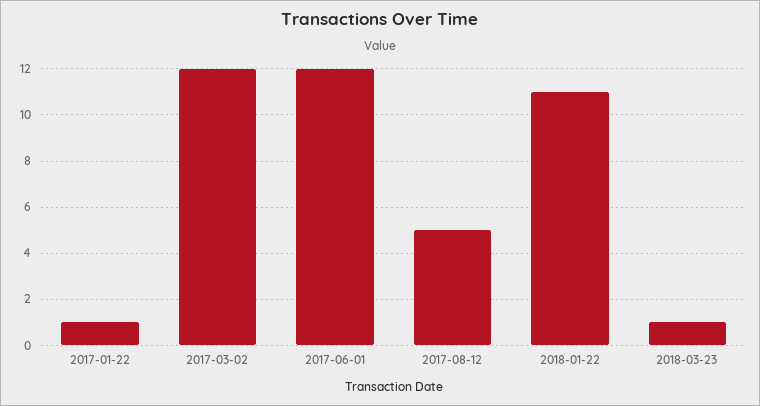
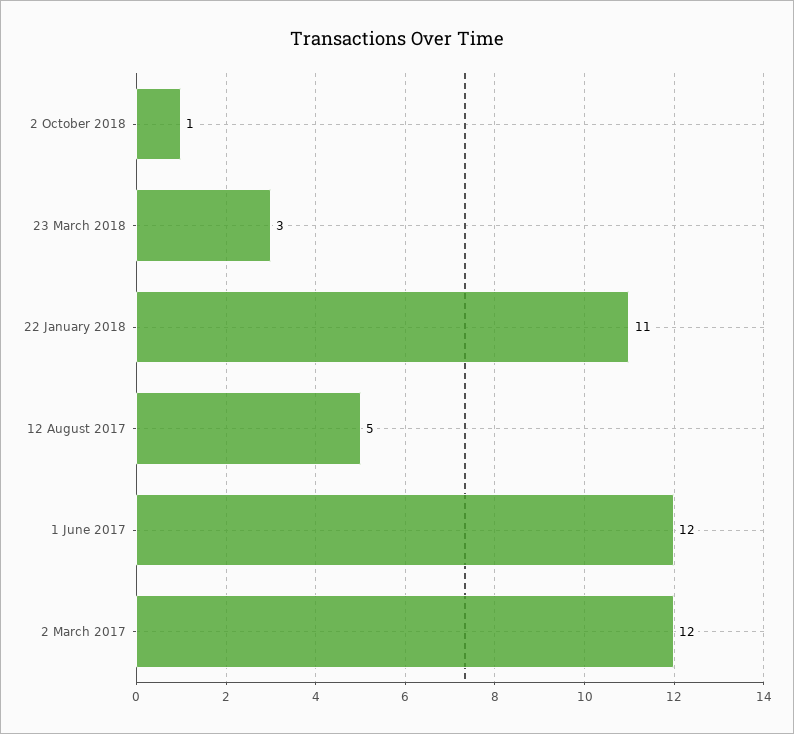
2017-01-22: 1 -> none
2018-03-23: 1 -> 3
2 October 2018: none -> 1

